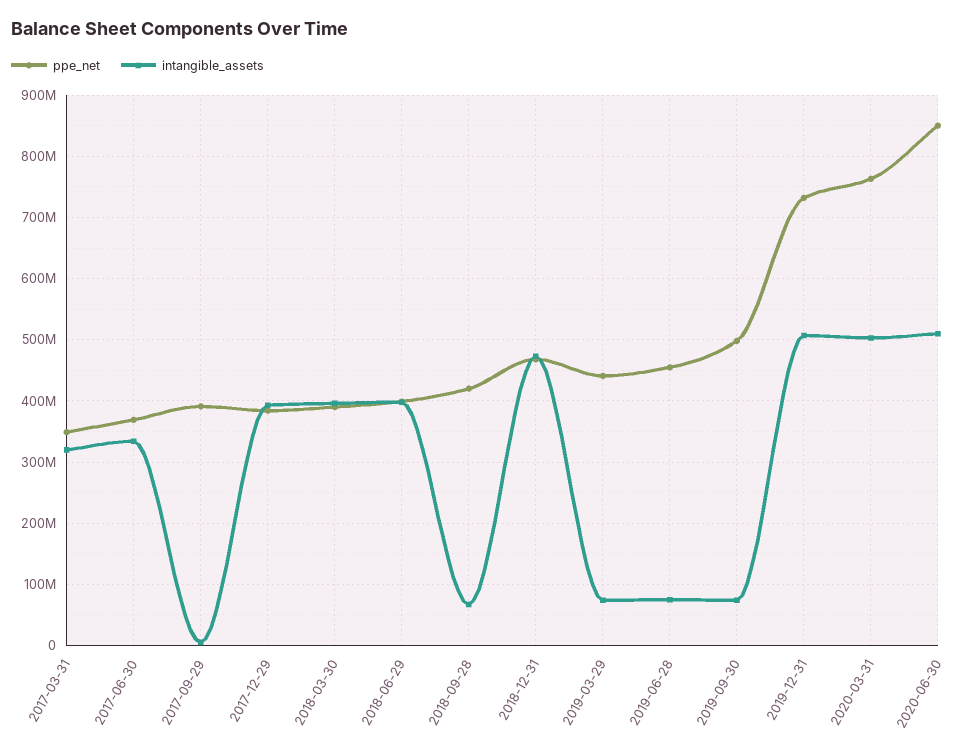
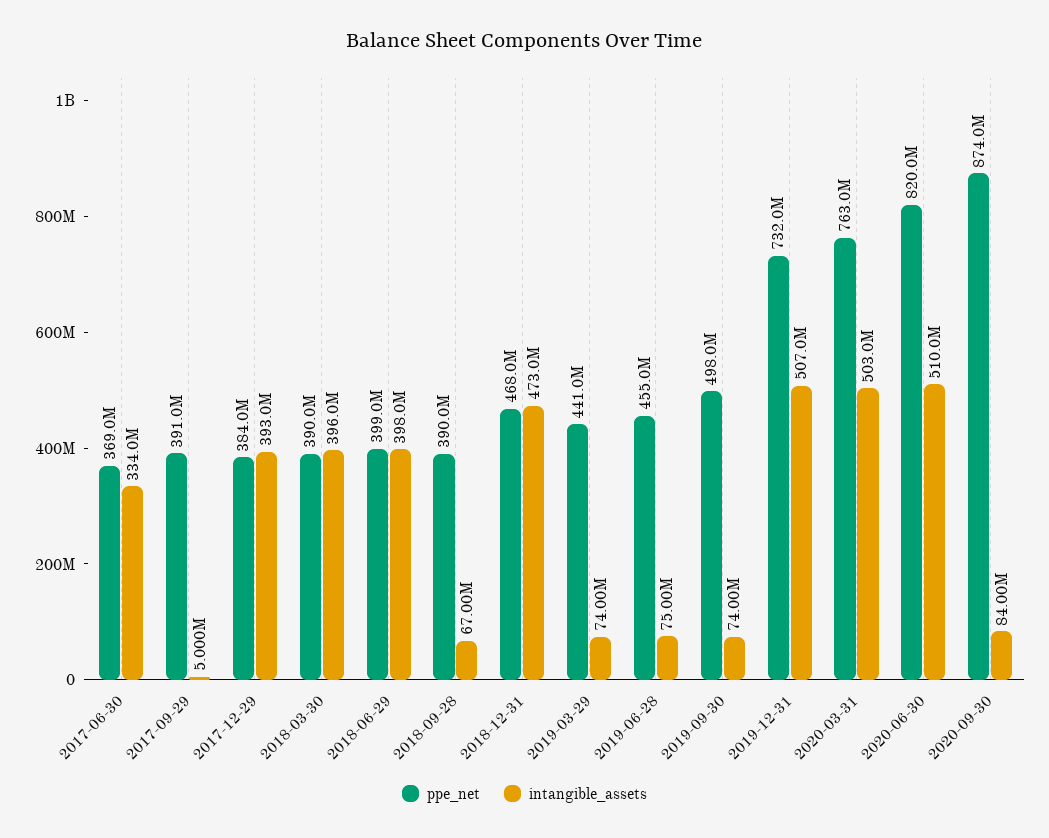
ppe_net, 2017-03-31: 350000000 -> none
intangible_assets, 2017-03-31: 320000000 -> none
ppe_net, 2018-09-28: 420000000 -> 390000000
ppe_net, 2020-06-30: 850000000 -> 820000000
ppe_net, 2020-09-30: none -> 874000000
intangible_assets, 2020-09-30: none -> 84000000

